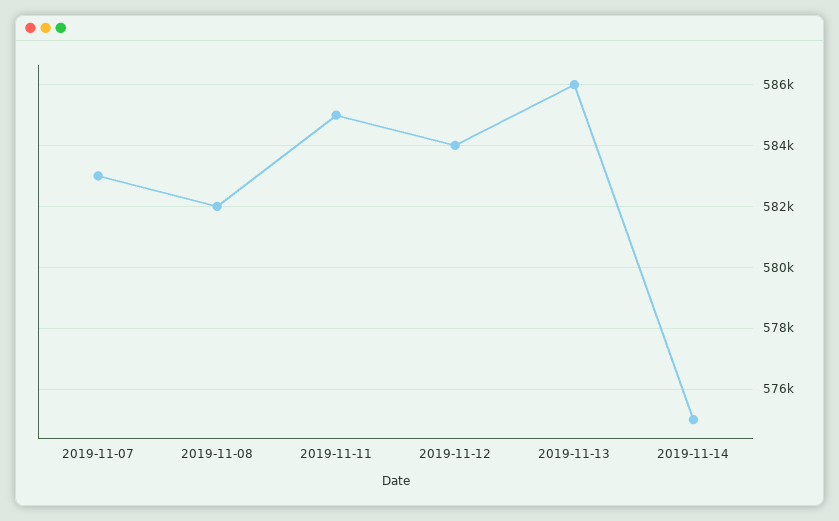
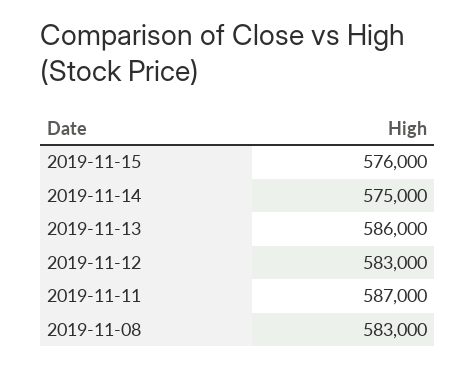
2019-11-07: 583000 -> none
2019-11-08: 582000 -> 583000
2019-11-11: 585000 -> 587000
2019-11-12: 584000 -> 583000
2019-11-15: none -> 576000

